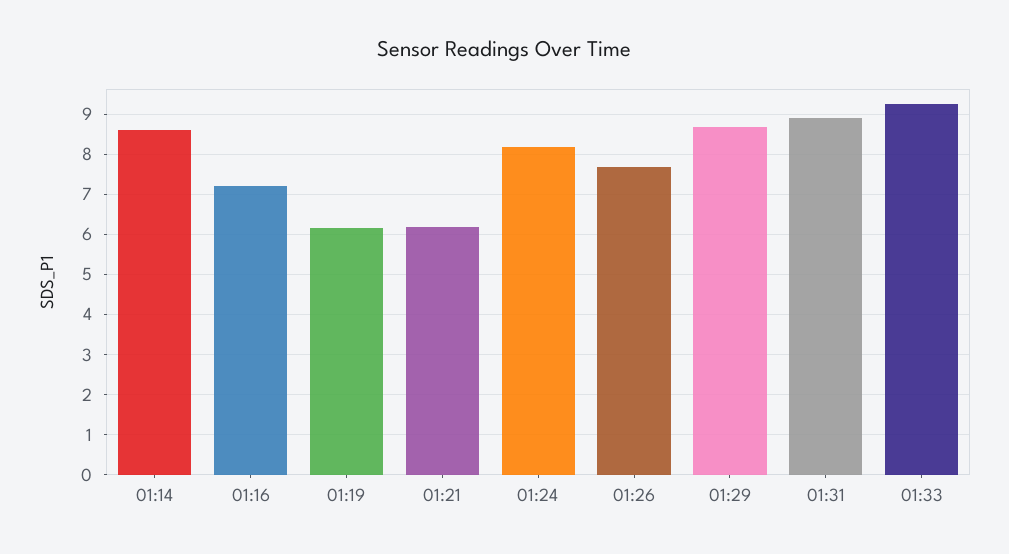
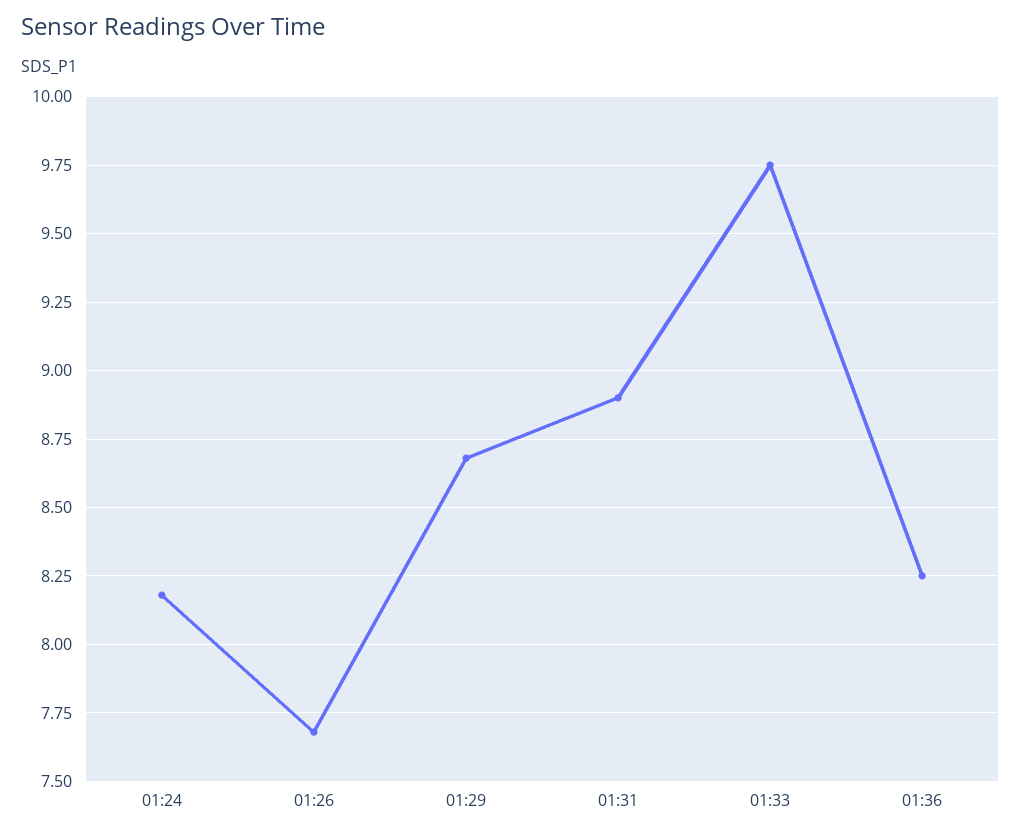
01:14: 8.6 -> none
01:16: 7.2 -> none
01:19: 6.2 -> none
01:21: 6.2 -> none
01:33: 9.2 -> 9.75
01:36: none -> 8.25

